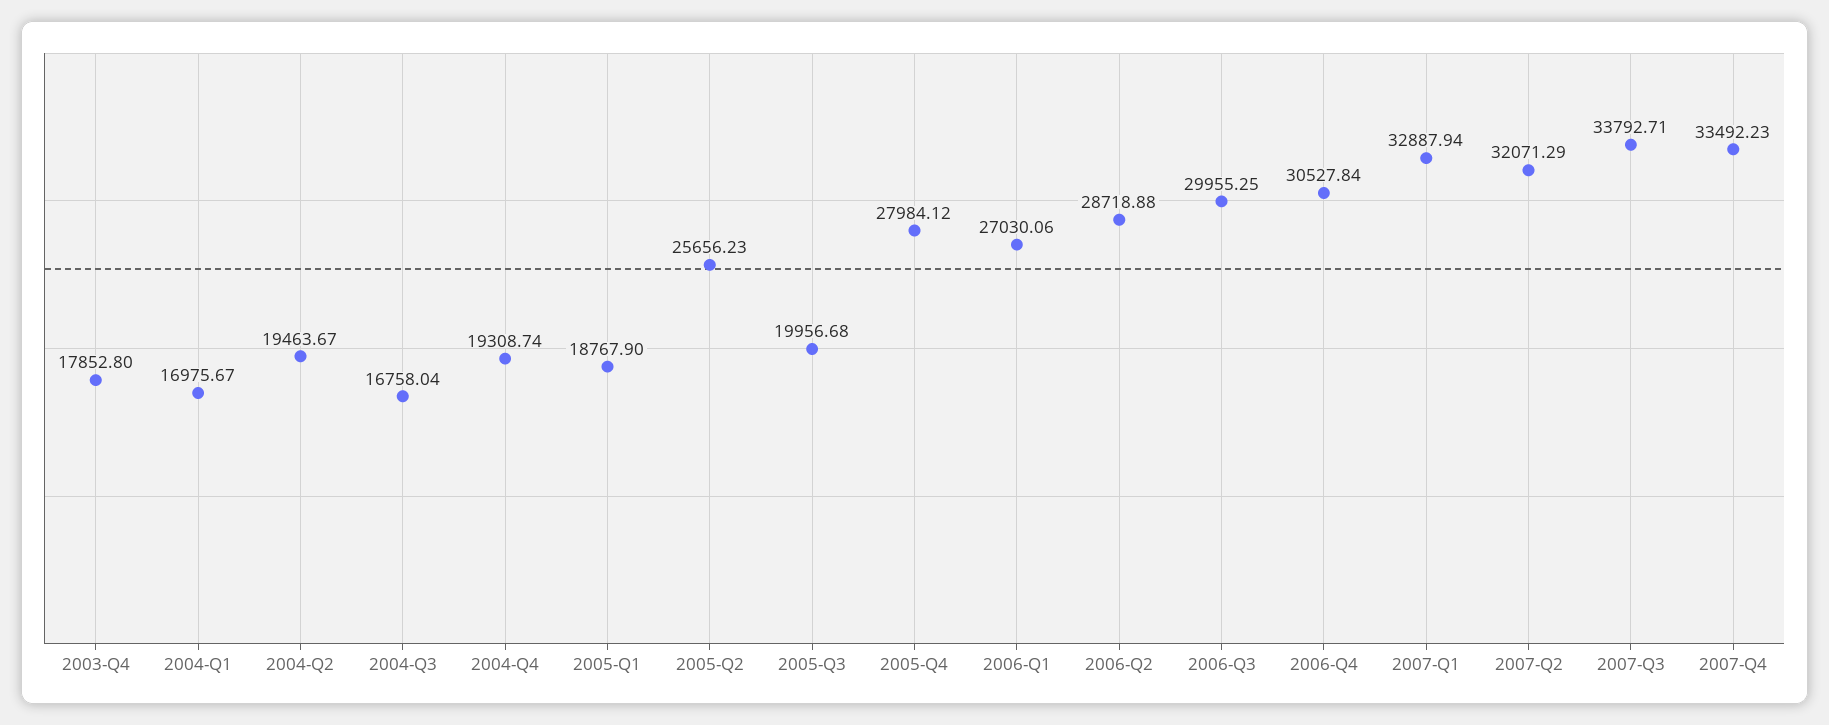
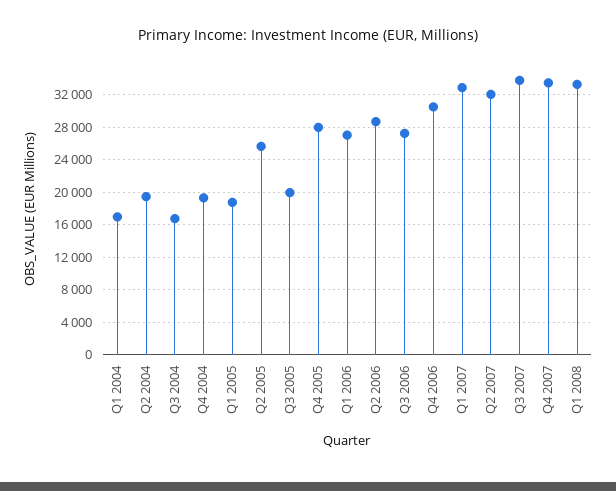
2003-Q4: 17852.8 -> none
2006-Q3: 29955.25 -> 27000
Q1 2008: none -> 33000

